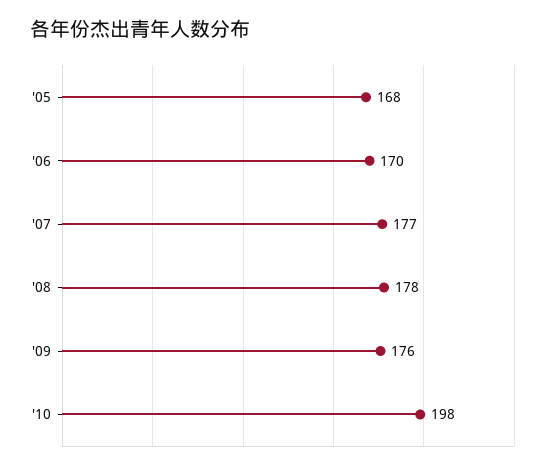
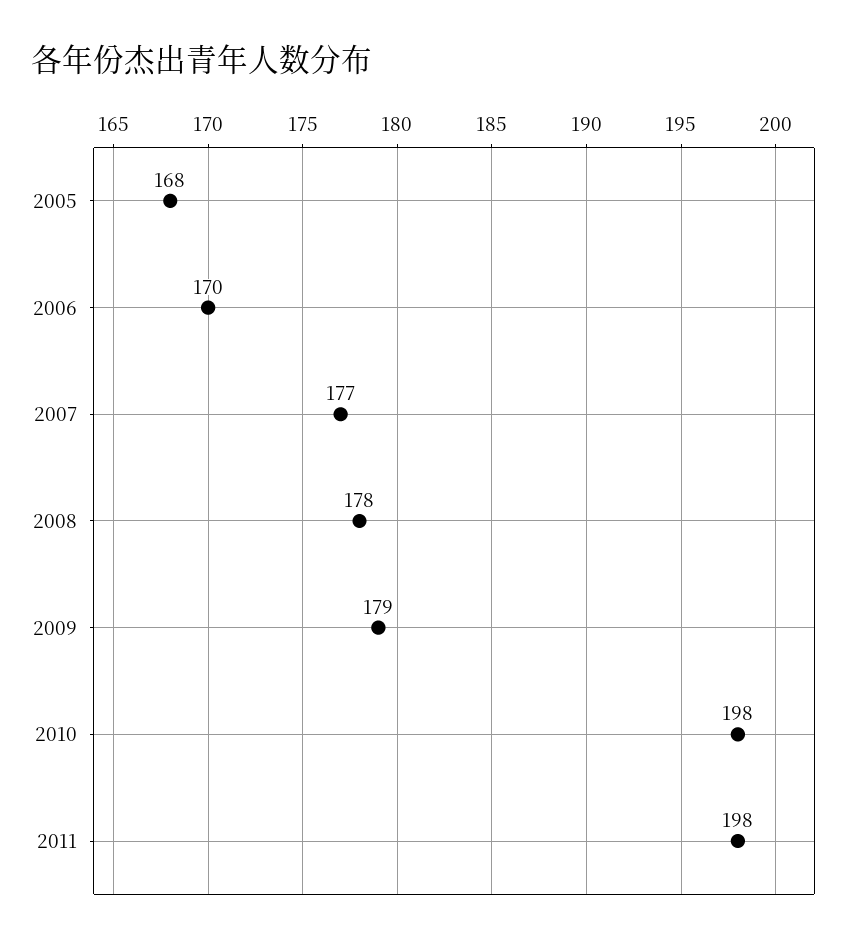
'09: 176 -> 179
2011: none -> 198

